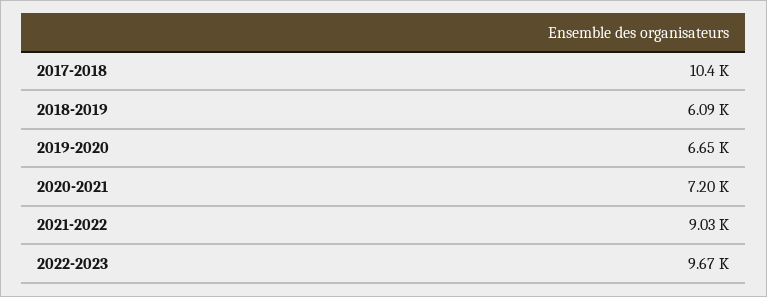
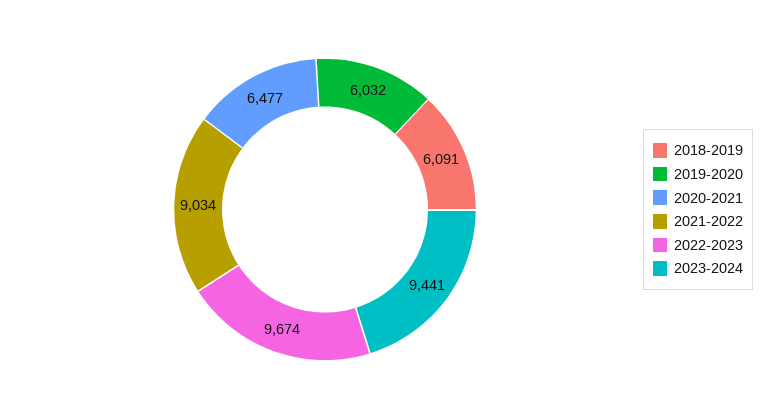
2017-2018: 10400 -> none
2019-2020: 6650 -> 6032
2020-2021: 7200 -> 6477
2023-2024: none -> 9441

